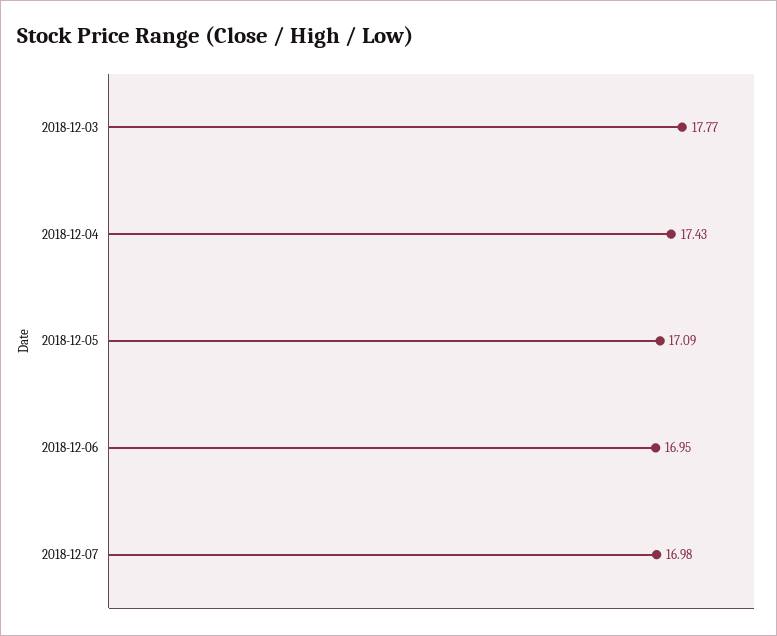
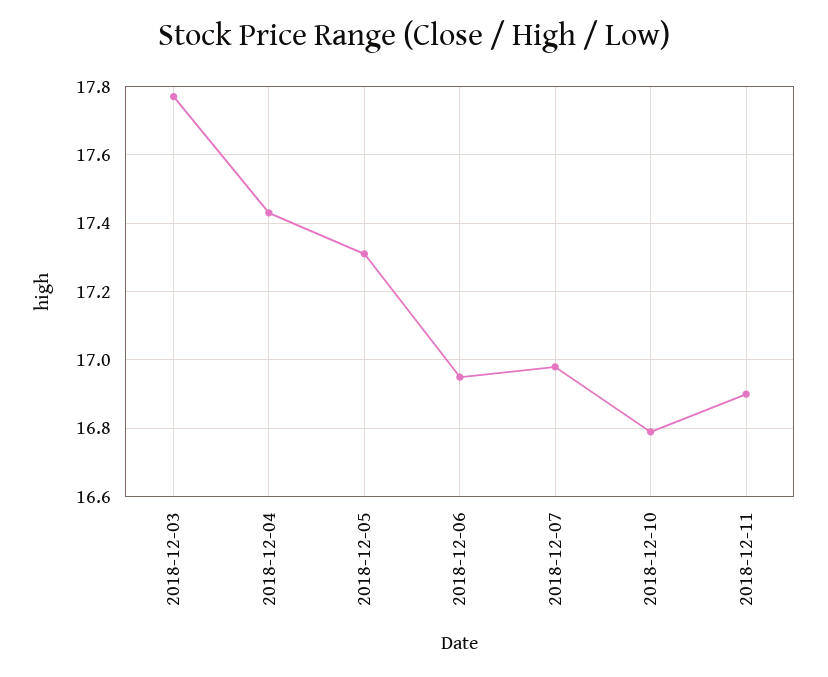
2018-12-05: 17.09 -> 17.3
2018-12-10: none -> 16.8
2018-12-11: none -> 16.9

